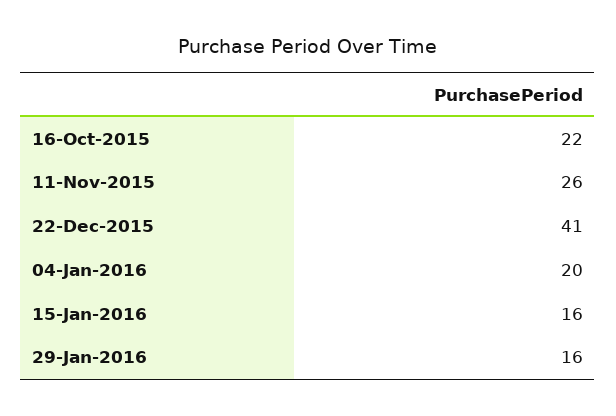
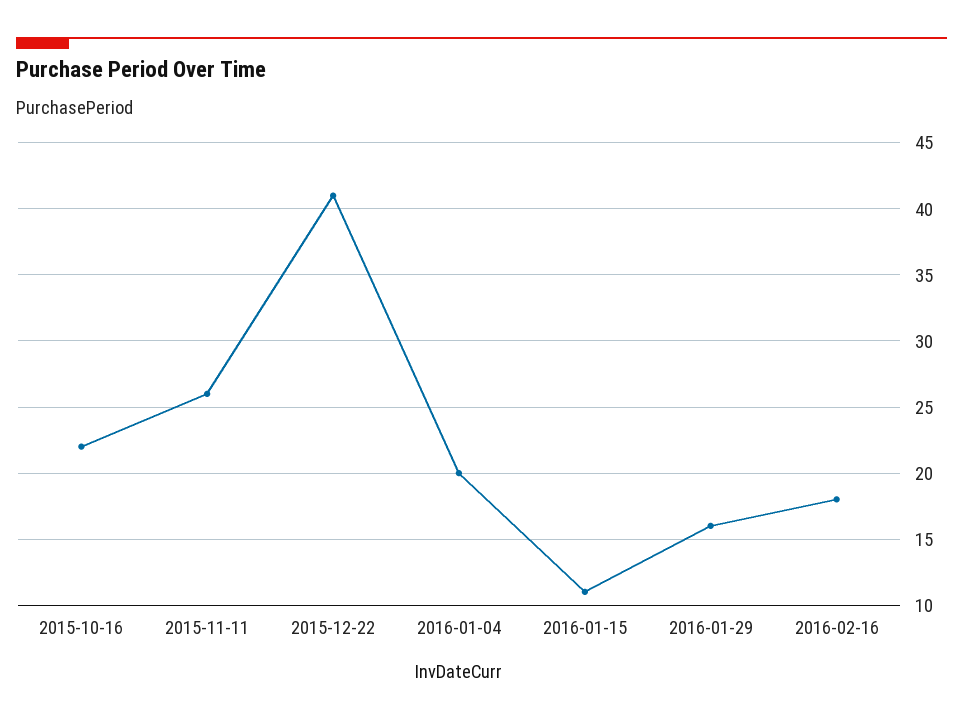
15-Jan-2016: 16 -> 11
2016-02-16: none -> 18

